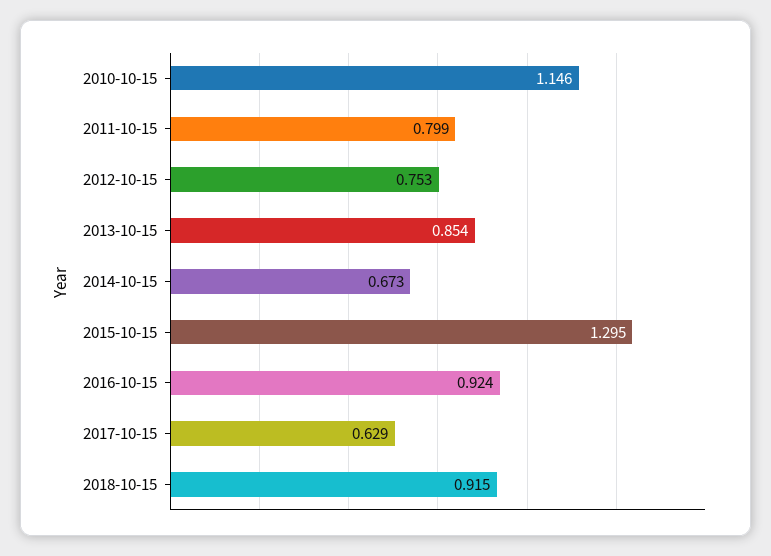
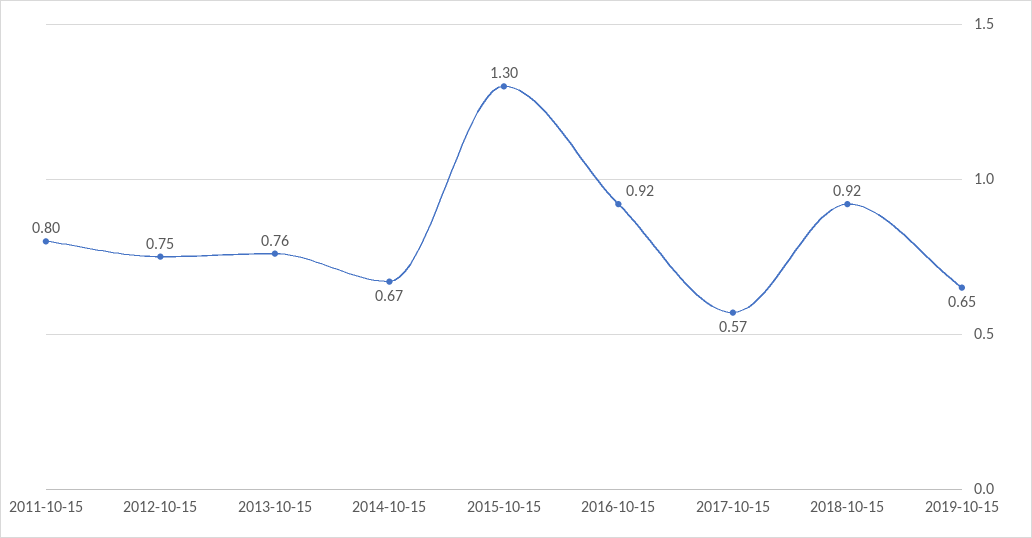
2010-10-15: 1.146 -> none
2013-10-15: 0.854 -> 0.76
2017-10-15: 0.629 -> 0.57
2019-10-15: none -> 0.65

